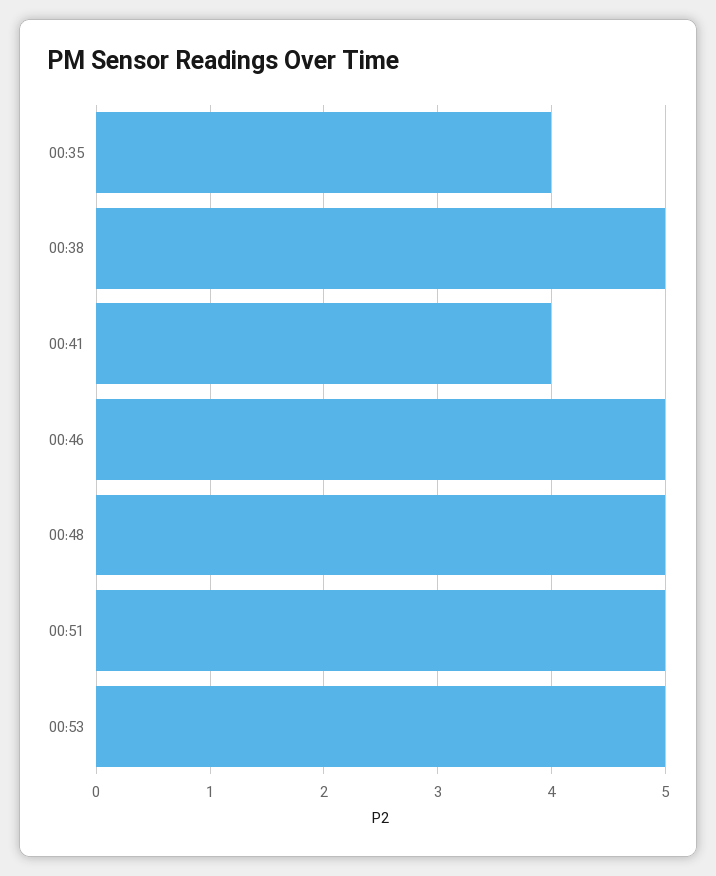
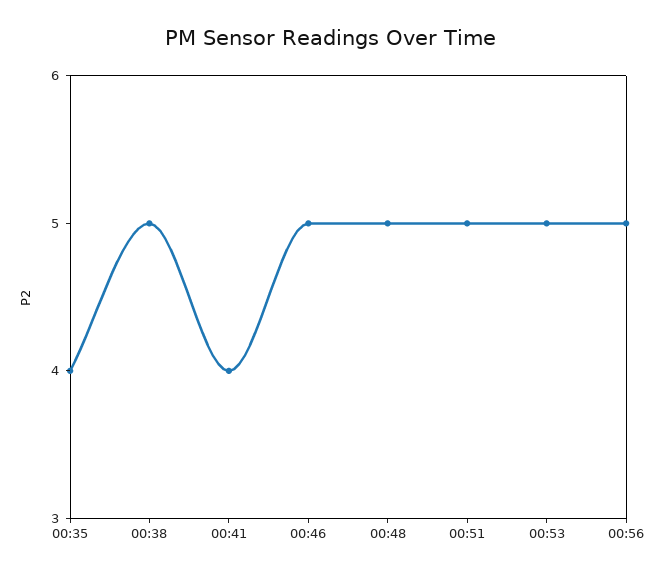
00:56: none -> 5

